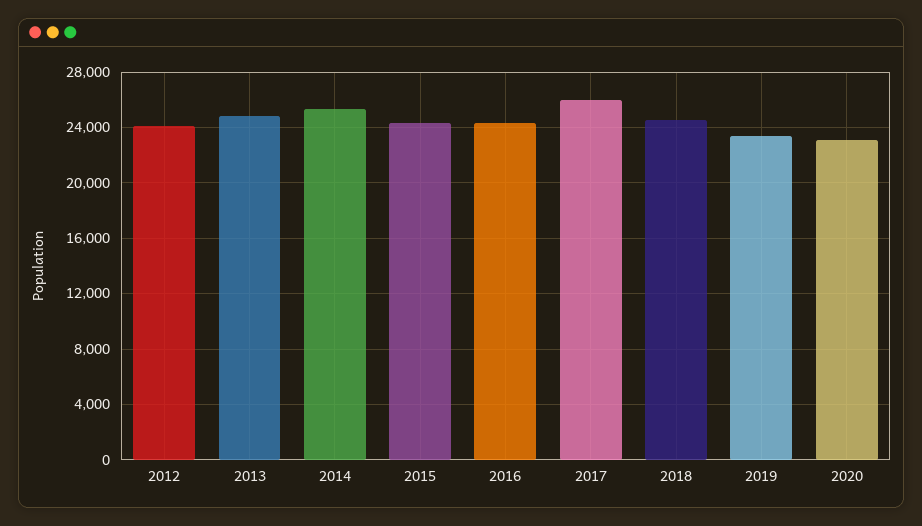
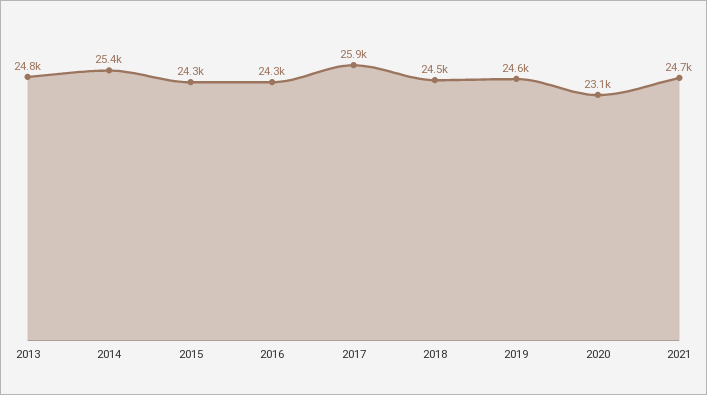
2012: 24000 -> none
2019: 23500 -> 24600
2021: none -> 24700

